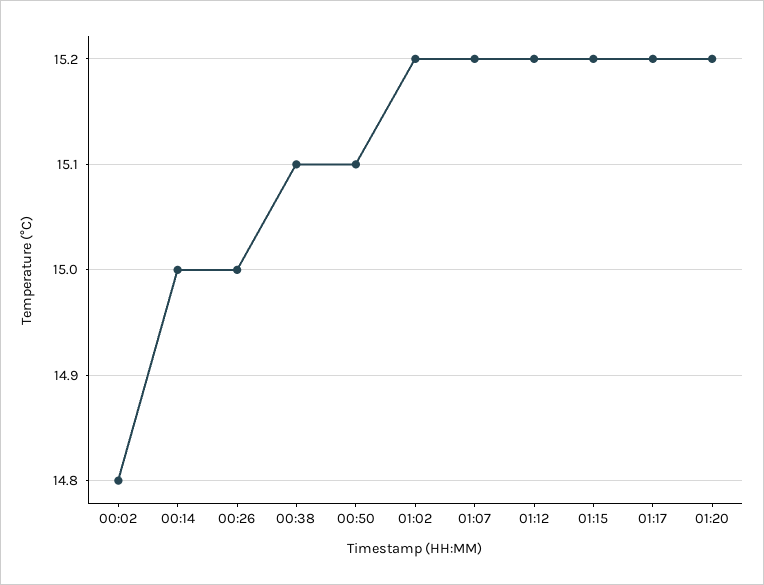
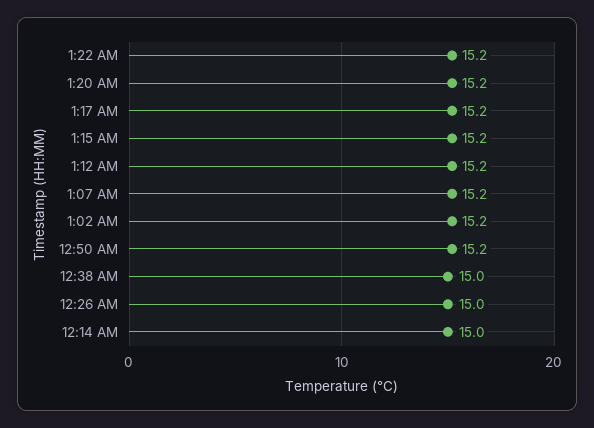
00:02: 14.8 -> none
00:38: 15.1 -> 15
00:50: 15.1 -> 15.2
1:22 AM: none -> 15.2

